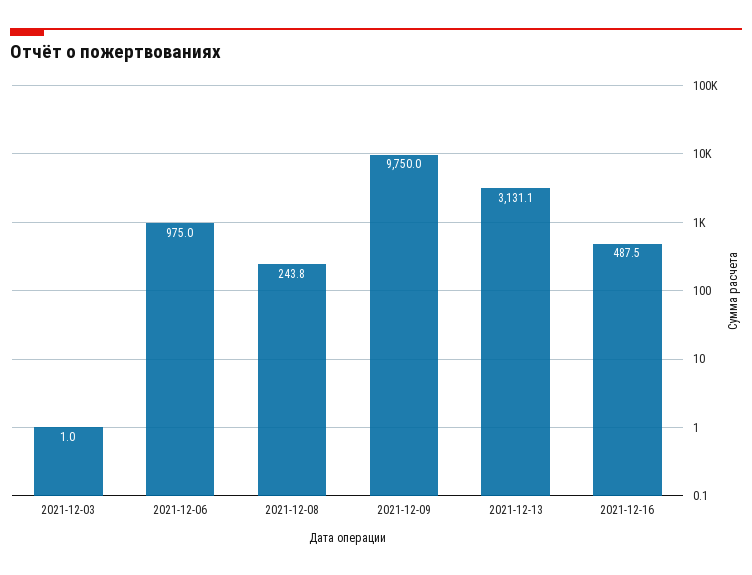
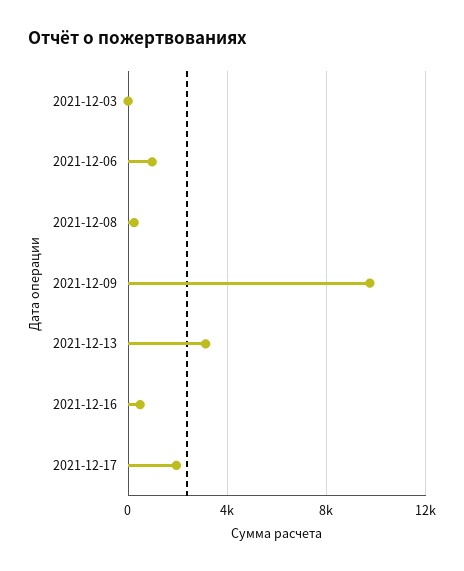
2021-12-17: none -> 2000

